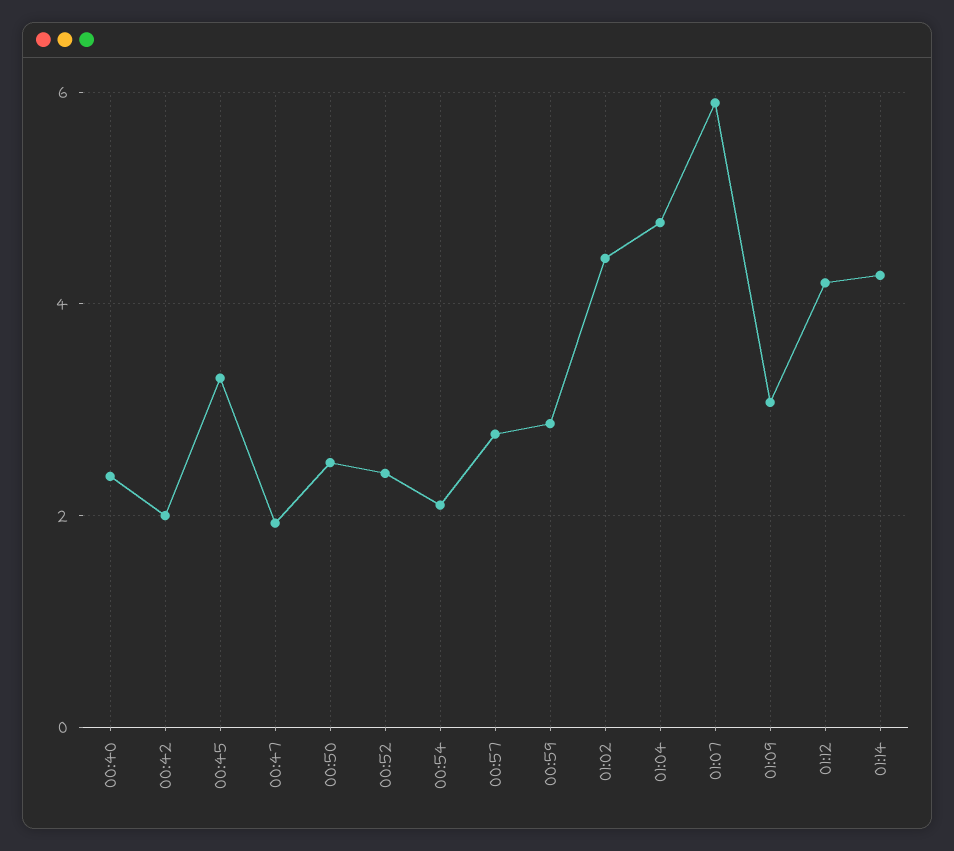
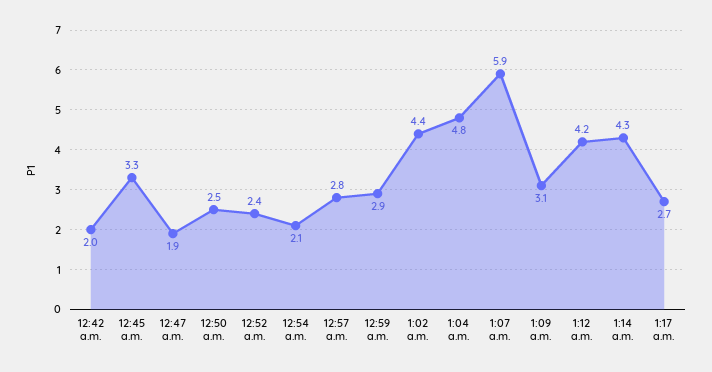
00:40: 2.4 -> none
1:17 a.m.: none -> 2.7

